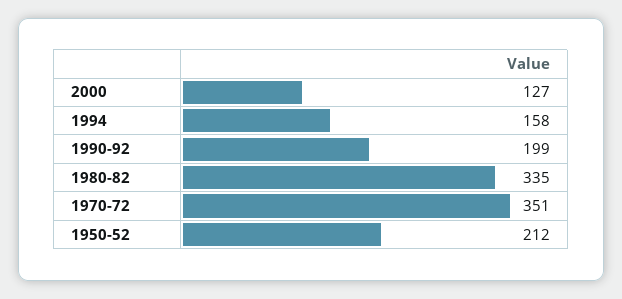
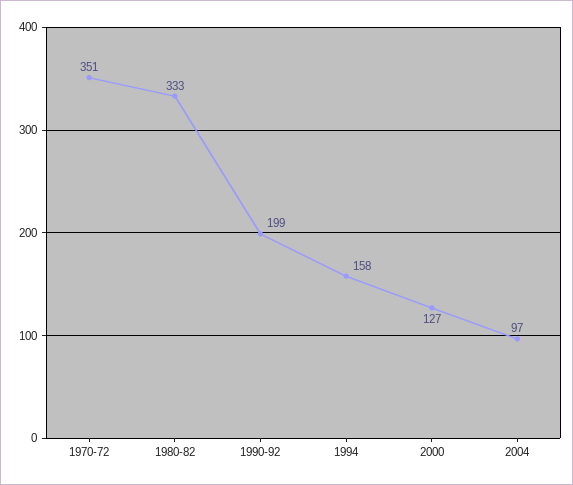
1980-82: 335 -> 333
1950-52: 212 -> none
2004: none -> 97

